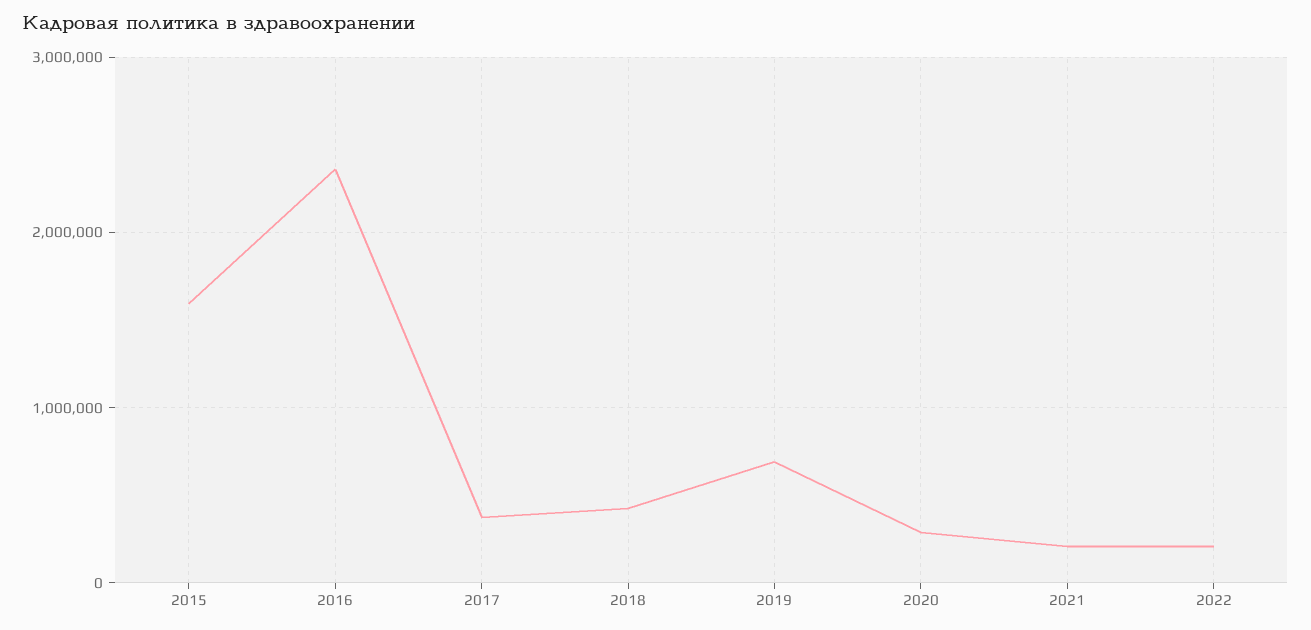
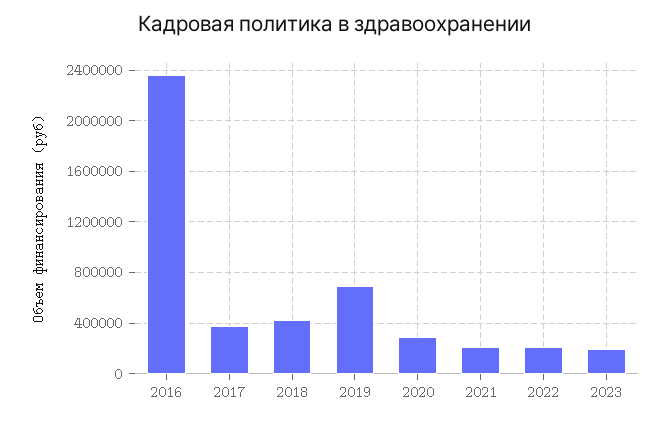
2015: 1600000 -> none
2023: none -> 200000

